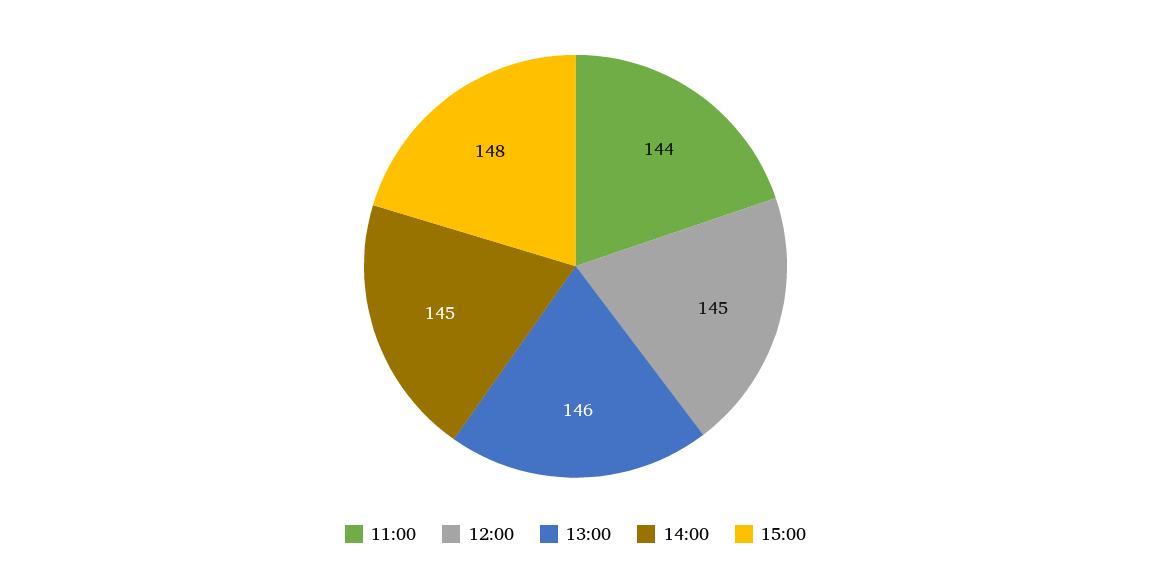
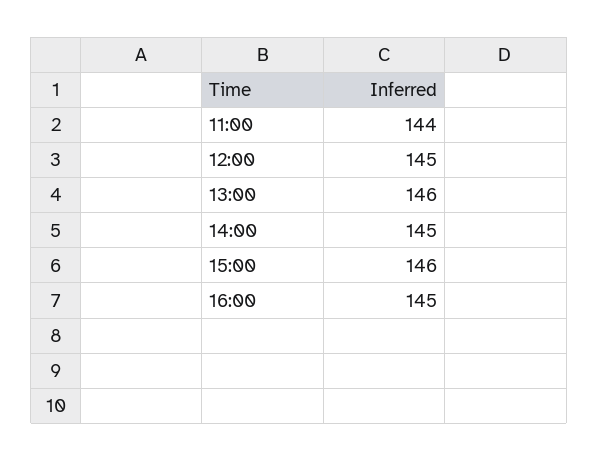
15:00: 148 -> 146
16:00: none -> 145

